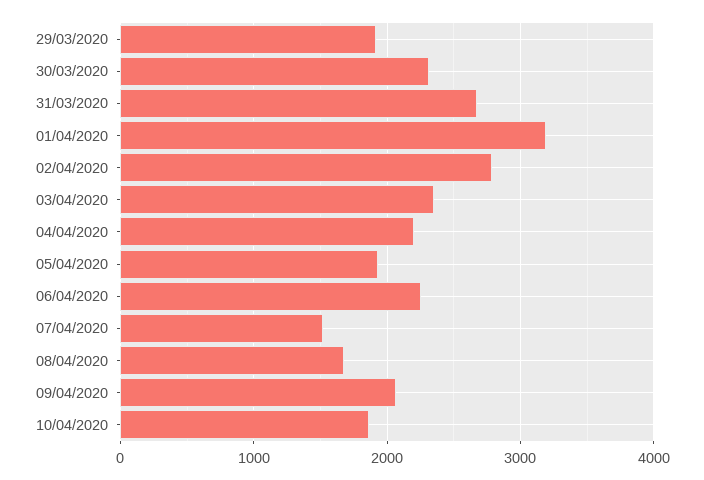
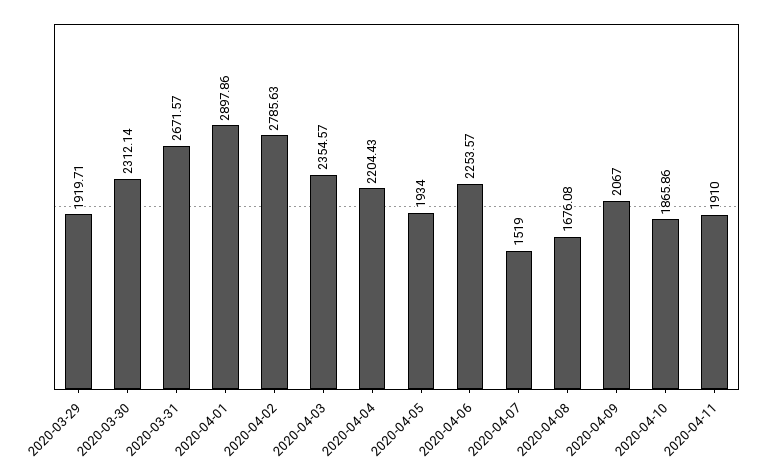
01/04/2020: 3200 -> 2897.86
2020-04-11: none -> 1910

